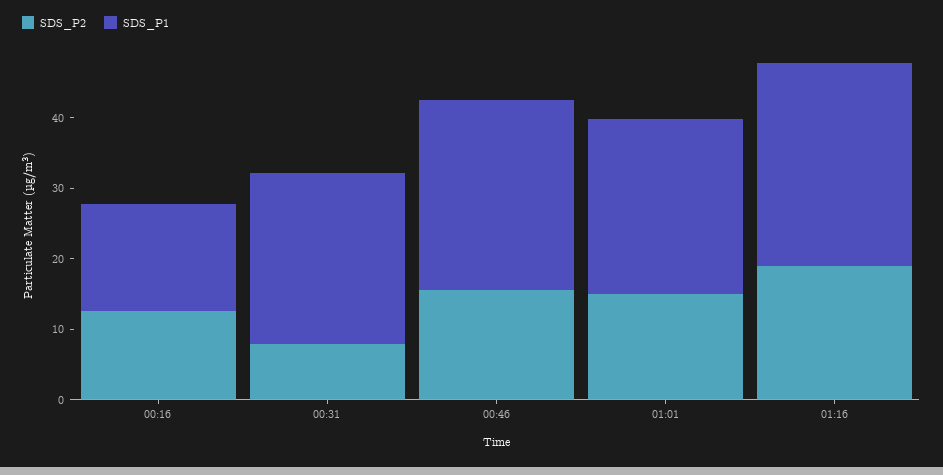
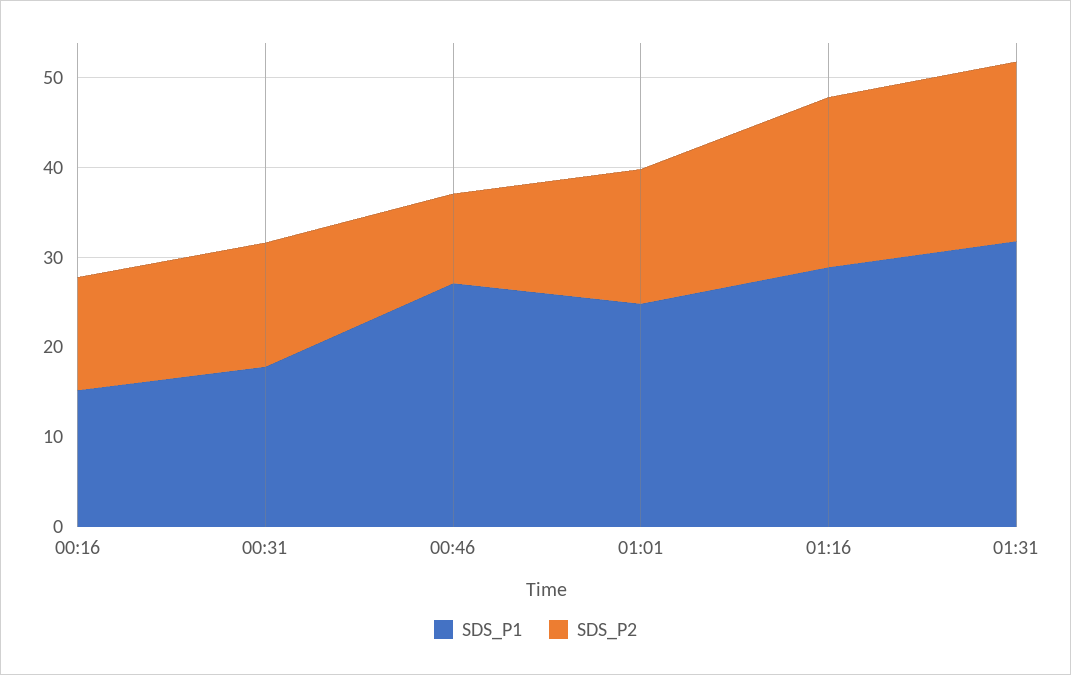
SDS_P2, 00:31: 8 -> 14
SDS_P1, 00:31: 24 -> 18
SDS_P2, 00:46: 16 -> 10
SDS_P1, 01:31: none -> 32
SDS_P2, 01:31: none -> 20

